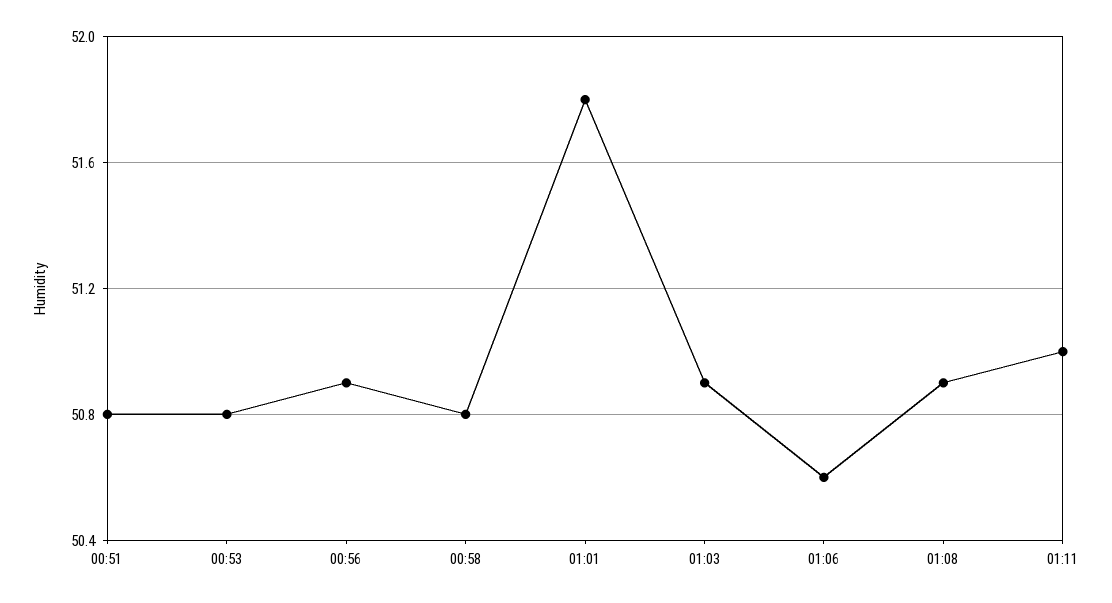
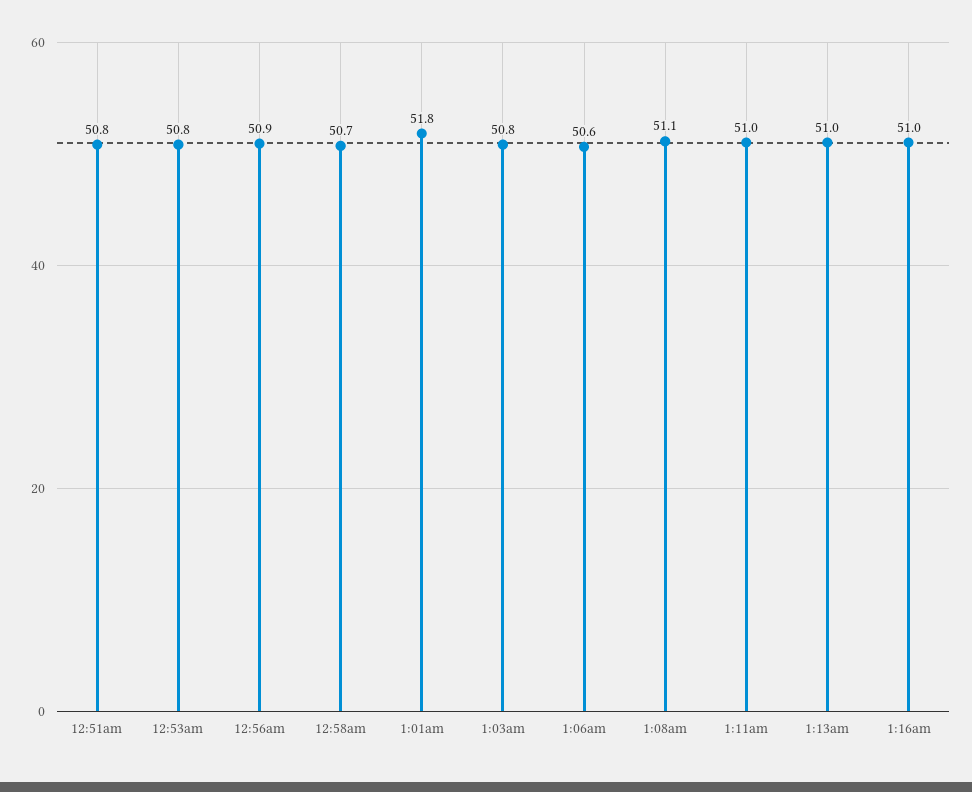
00:58: 50.8 -> 50.7
01:03: 50.9 -> 50.8
01:08: 50.9 -> 51.1
1:13am: none -> 51
1:16am: none -> 51

